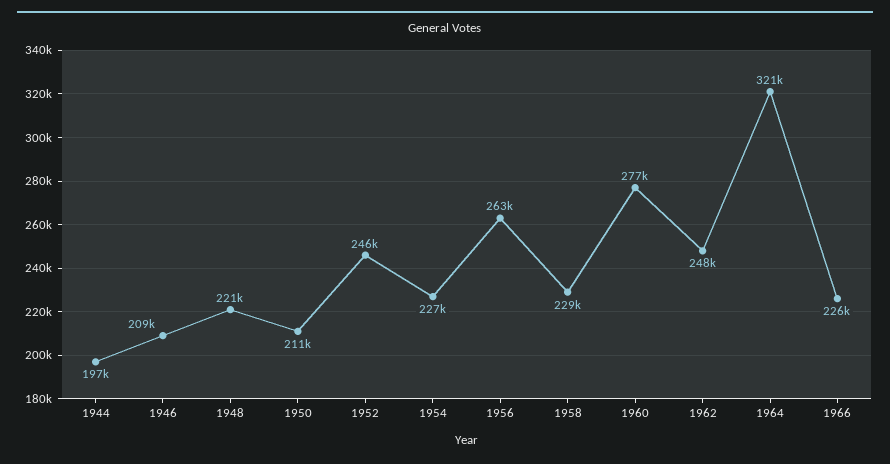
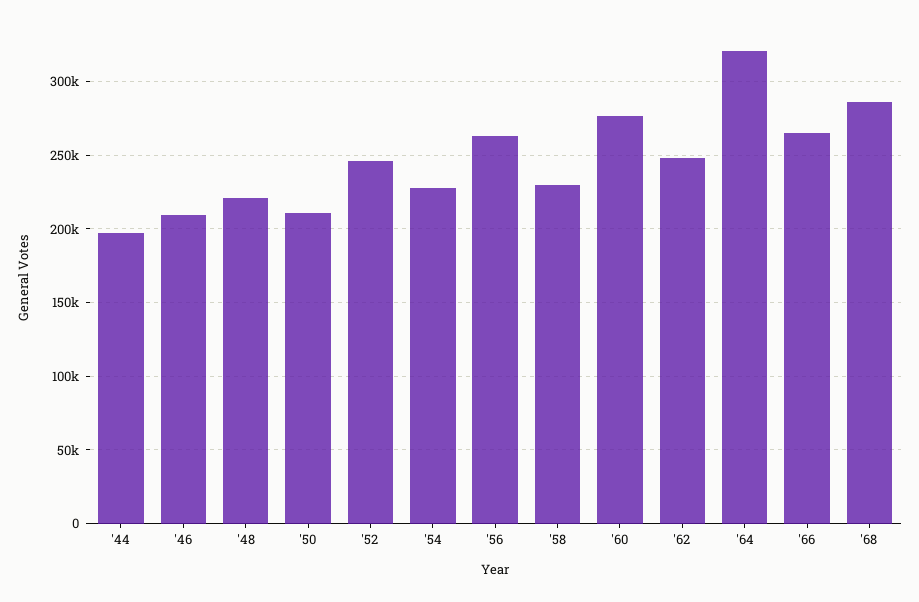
1966: 226000 -> 265000
'68: none -> 285000

